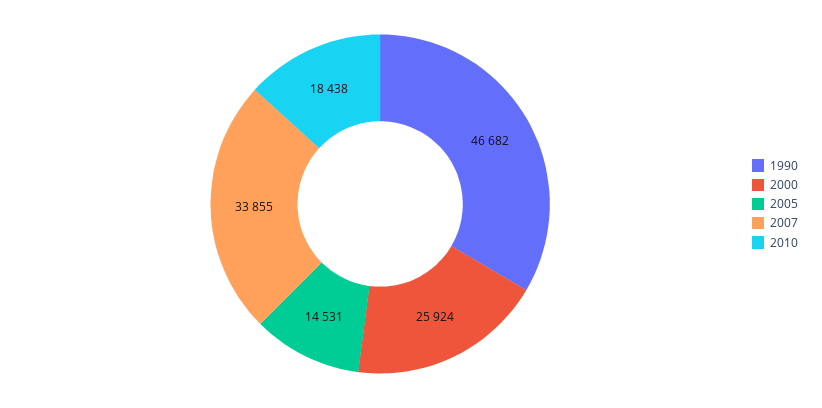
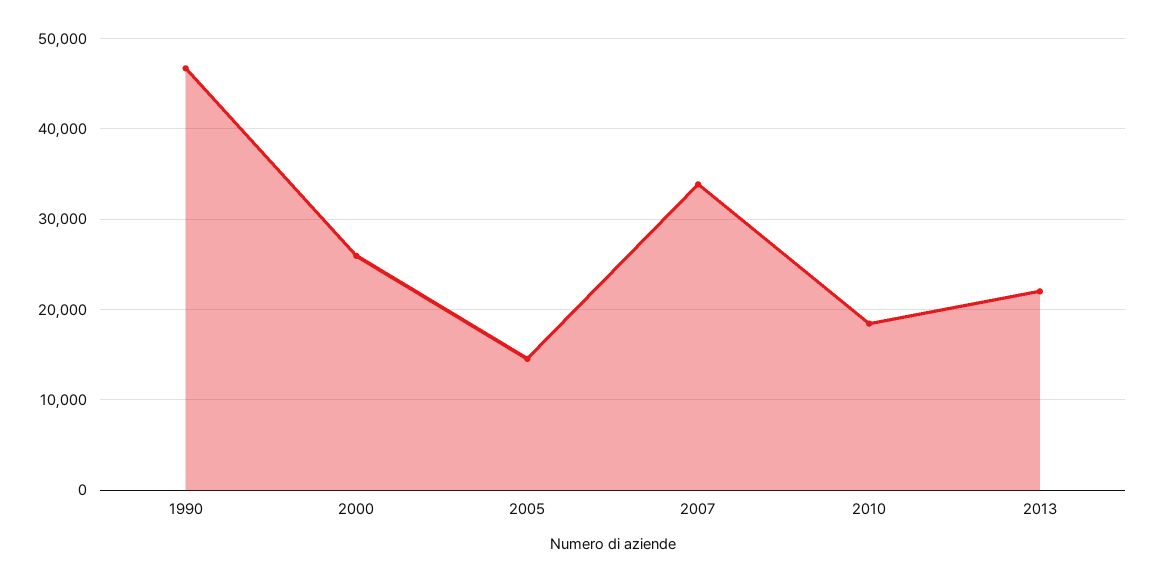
2013: none -> 22000

